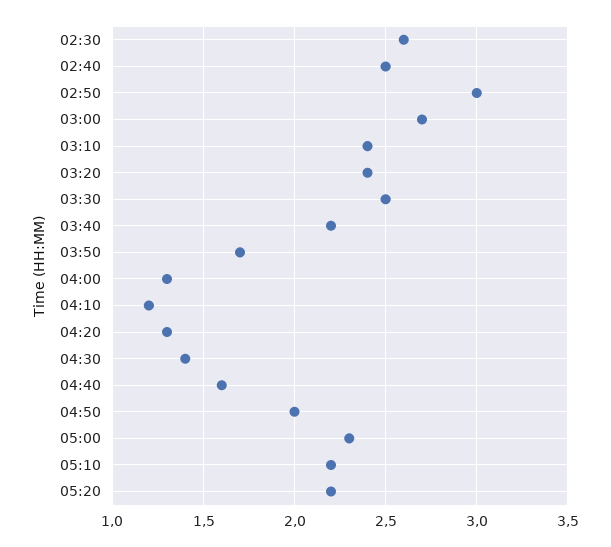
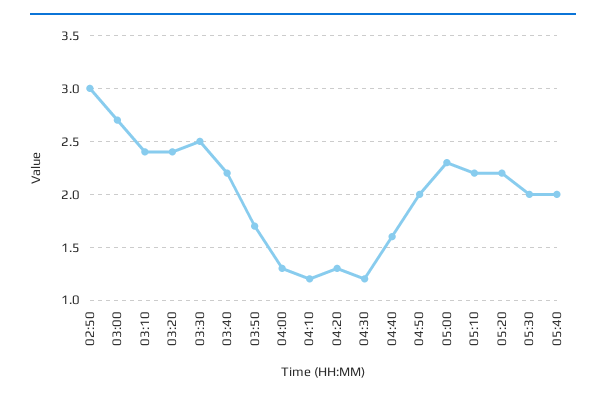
02:30: 2.6 -> none
02:40: 2.5 -> none
04:30: 1.4 -> 1.2
05:30: none -> 2
05:40: none -> 2

